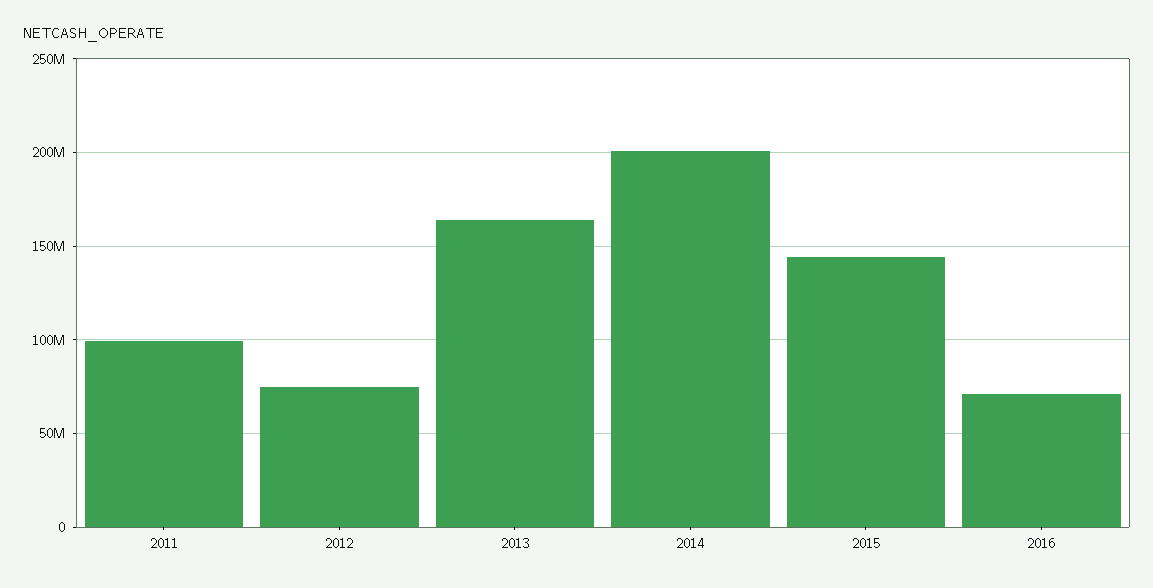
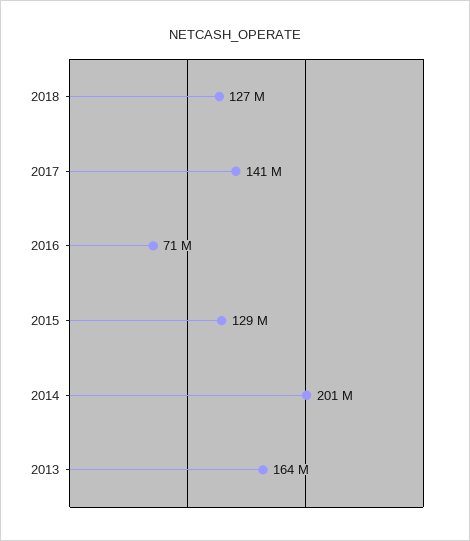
2011: 100000000 -> none
2012: 75000000 -> none
2015: 145000000 -> 129000000
2018: none -> 127000000
2017: none -> 141000000

